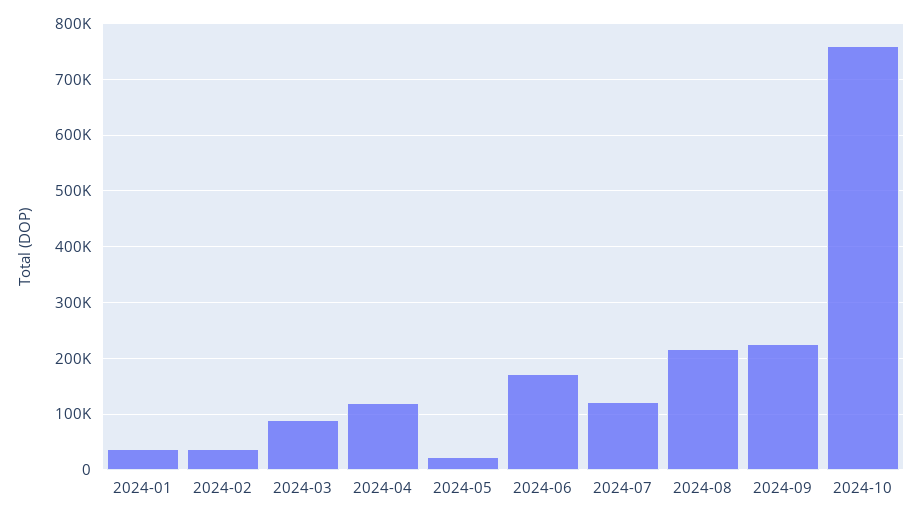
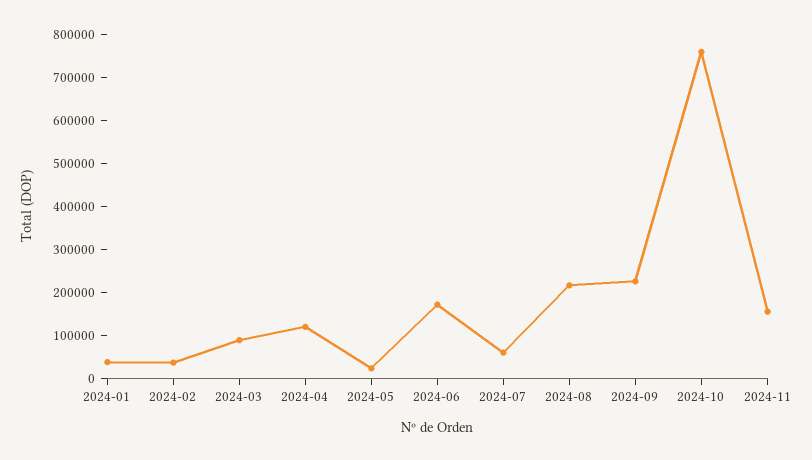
2024-07: 120000 -> 60000
2024-11: none -> 160000

